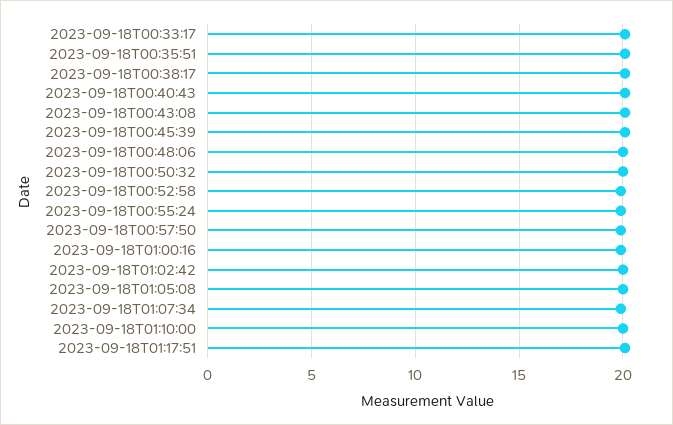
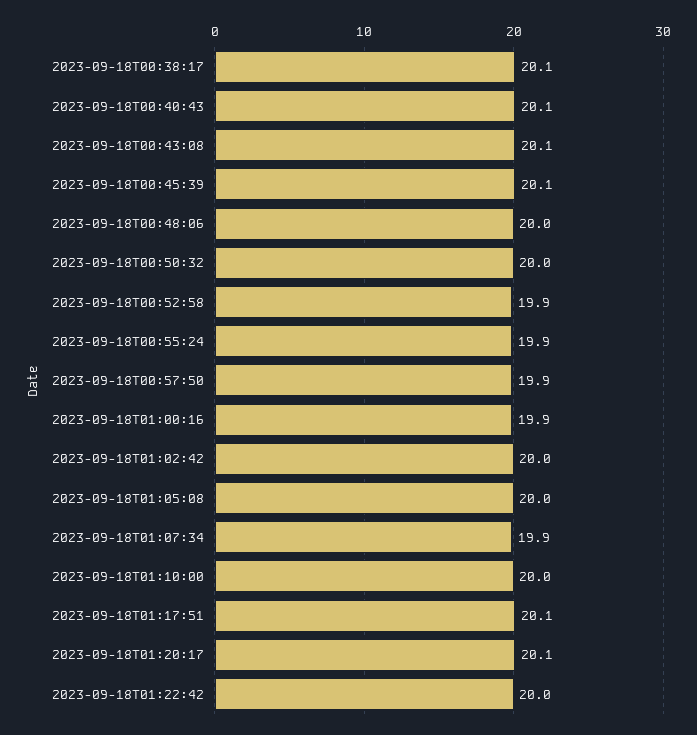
2023-09-18T00:33:17: 20 -> none
2023-09-18T00:35:51: 20 -> none
2023-09-18T01:20:17: none -> 20.1
2023-09-18T01:22:42: none -> 20

